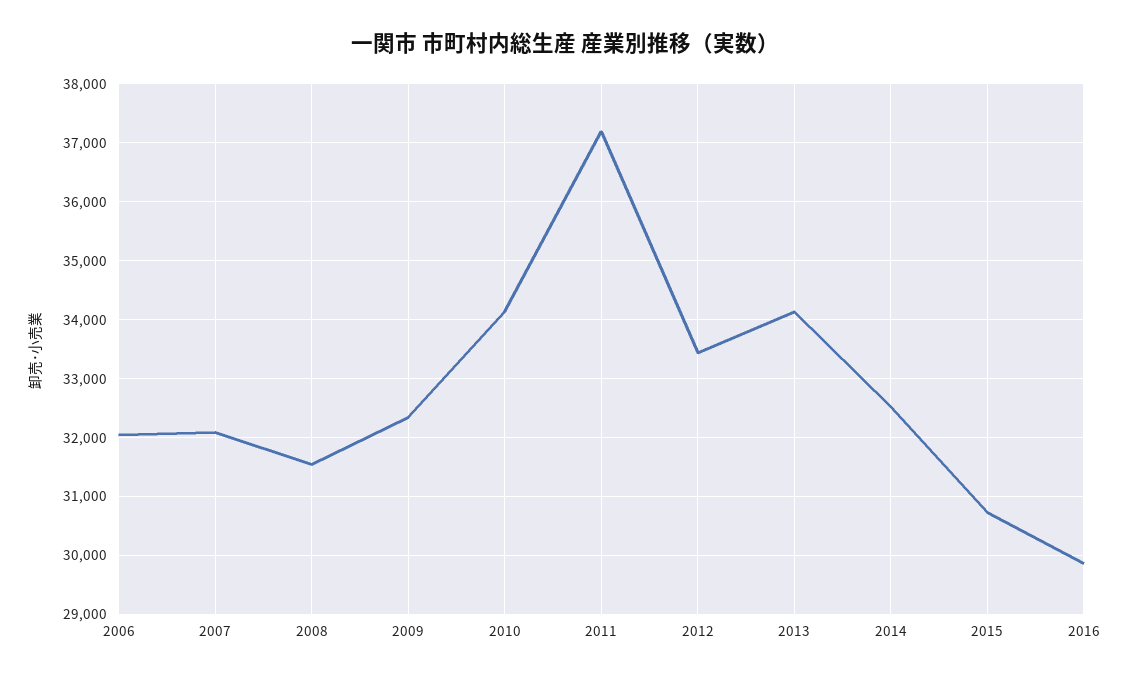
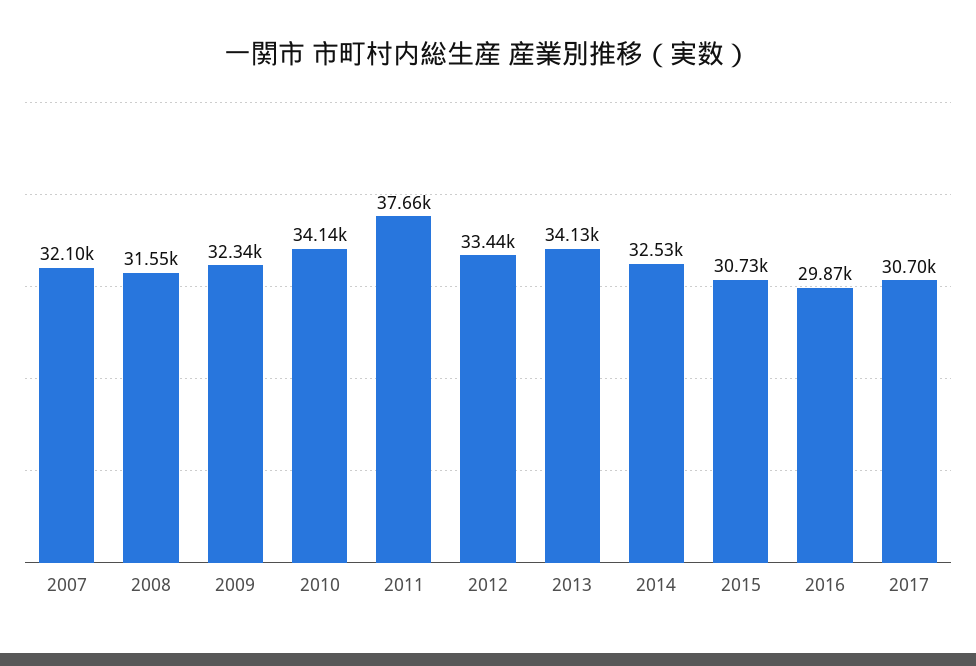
2006: 32000 -> none
2011: 37200 -> 37660
2017: none -> 30700

